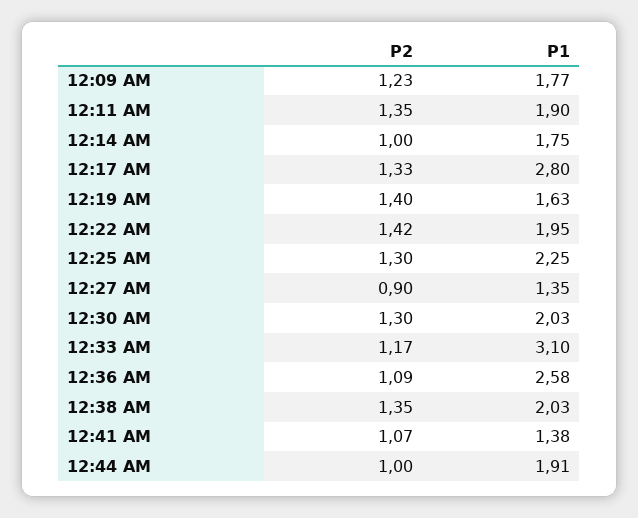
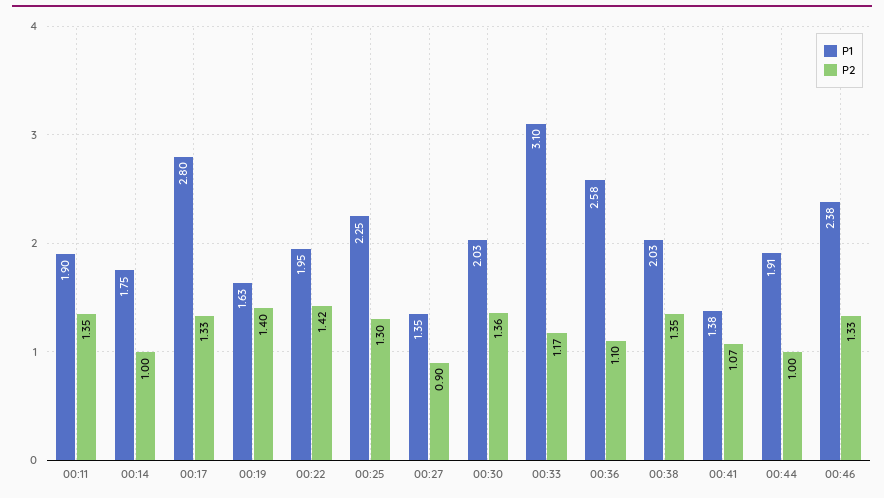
P2, 12:09 AM: 1.23 -> none
P1, 12:09 AM: 1.77 -> none
P2, 12:30 AM: 1.3 -> 1.36
P2, 12:36 AM: 1.09 -> 1.1
P1, 00:46: none -> 2.38
P2, 00:46: none -> 1.33

